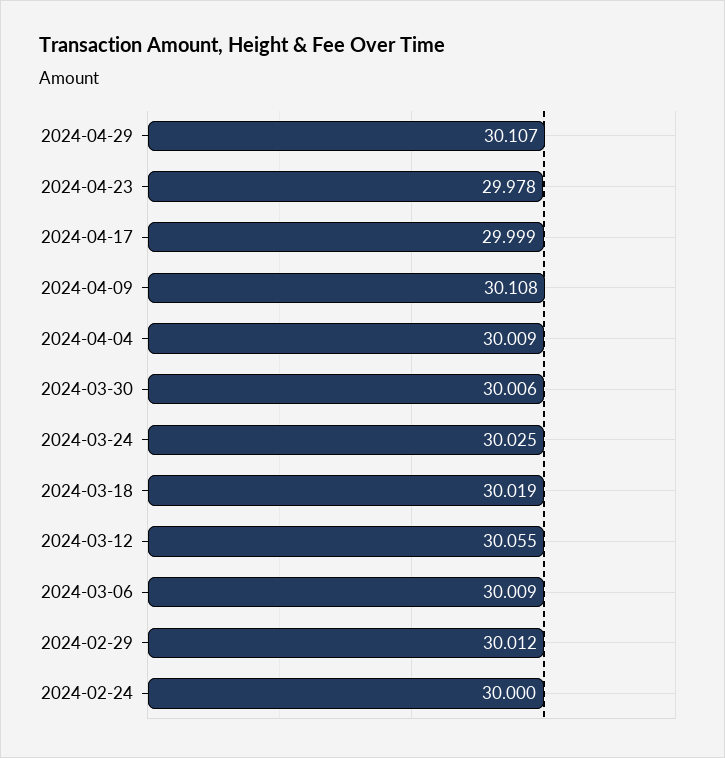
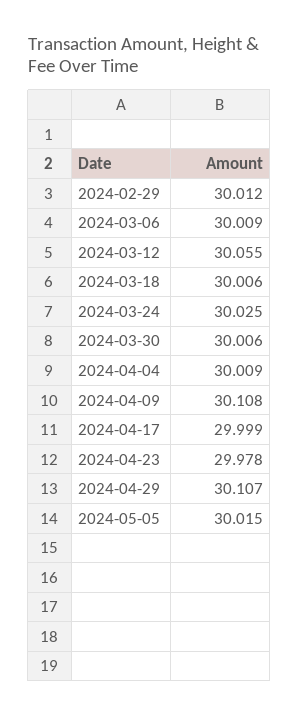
2024-03-18: 30.019 -> 30.006
2024-02-24: 30 -> none
2024-05-05: none -> 30.015

